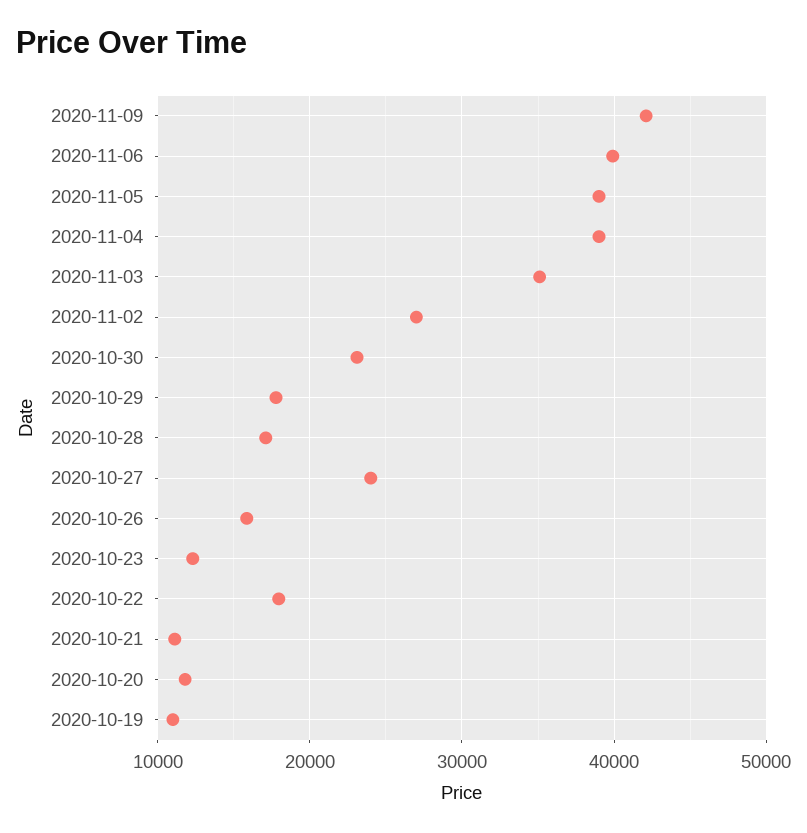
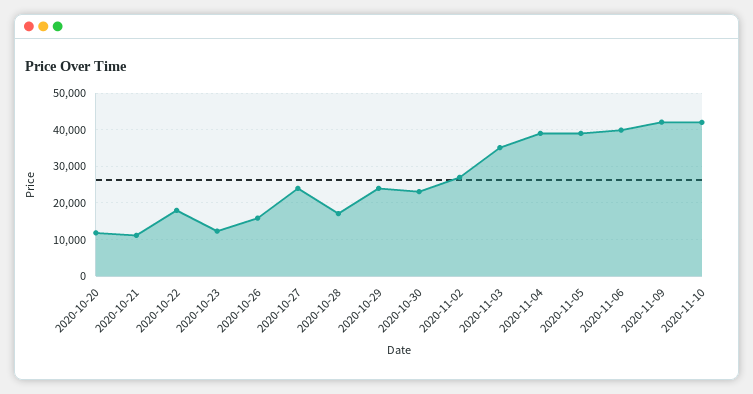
2020-10-29: 18000 -> 24000
2020-10-19: 11000 -> none
2020-11-10: none -> 42000

